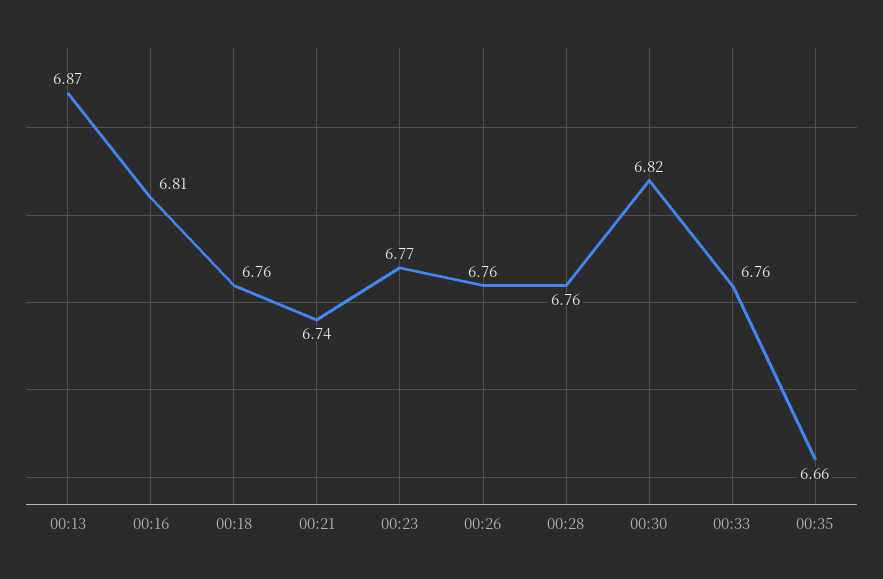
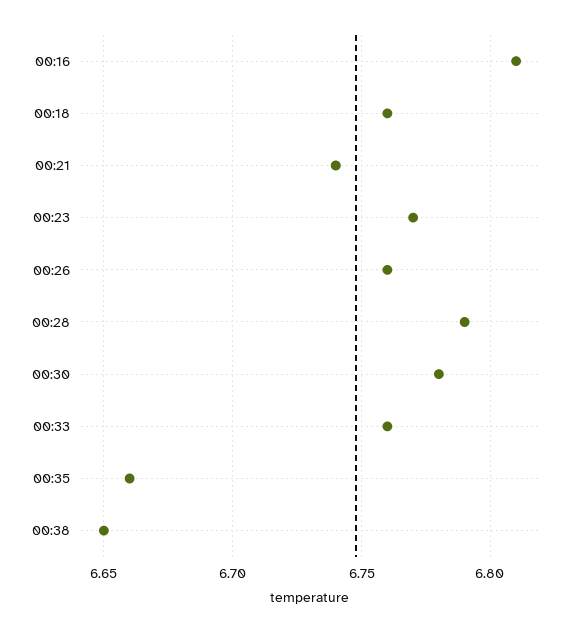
00:13: 6.87 -> none
00:28: 6.76 -> 6.79
00:30: 6.82 -> 6.78
00:38: none -> 6.65

